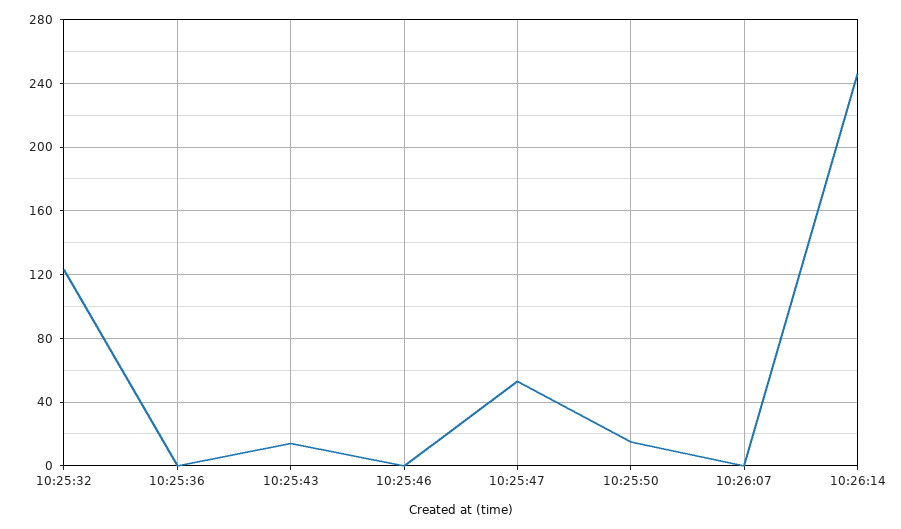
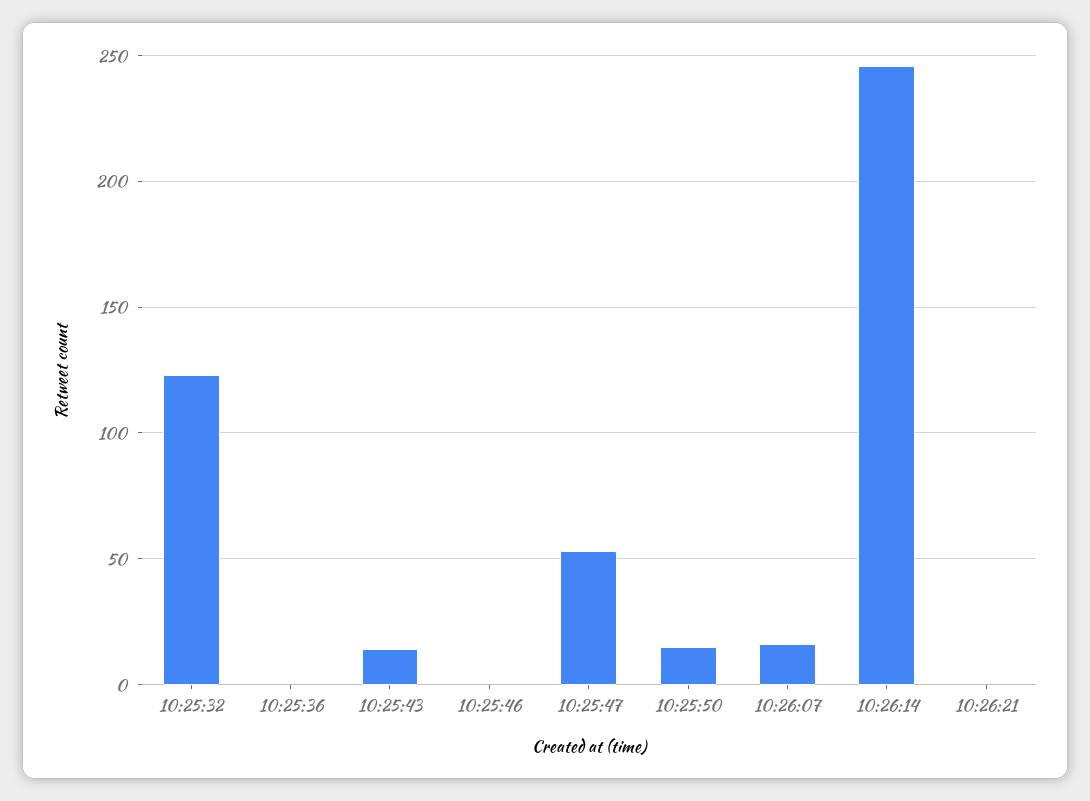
10:26:07: 0 -> 15
10:26:21: none -> 0

